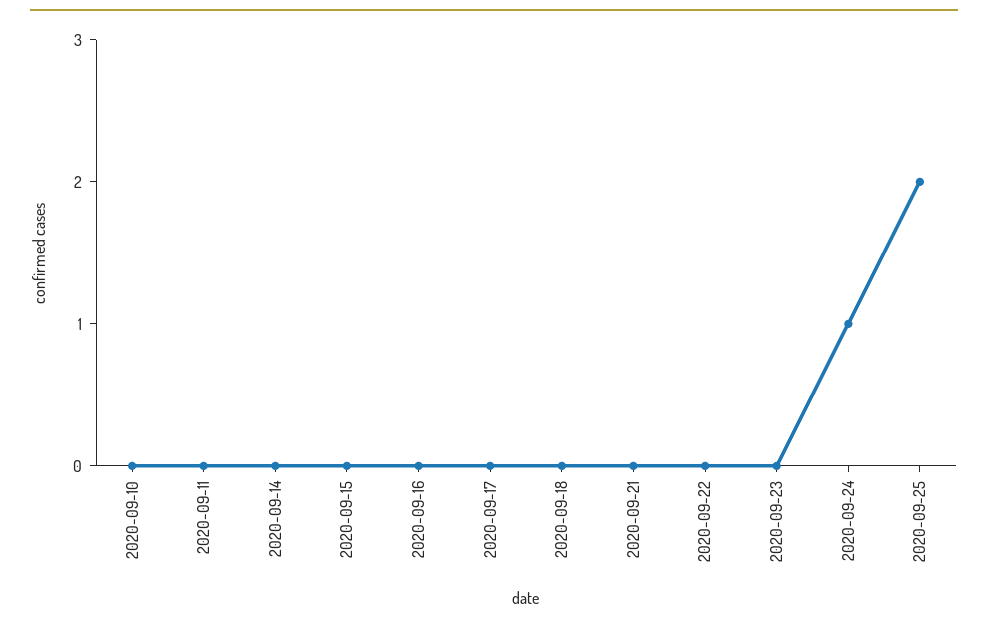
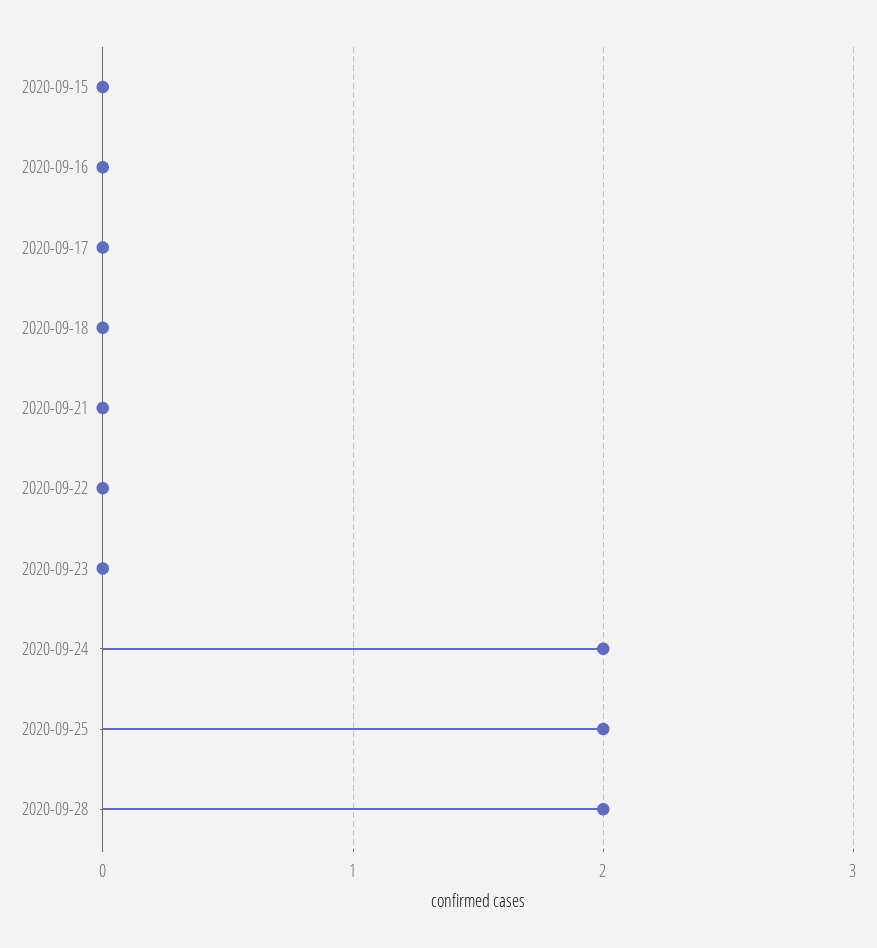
2020-09-10: 0 -> none
2020-09-11: 0 -> none
2020-09-14: 0 -> none
2020-09-24: 1 -> 2
2020-09-28: none -> 2

